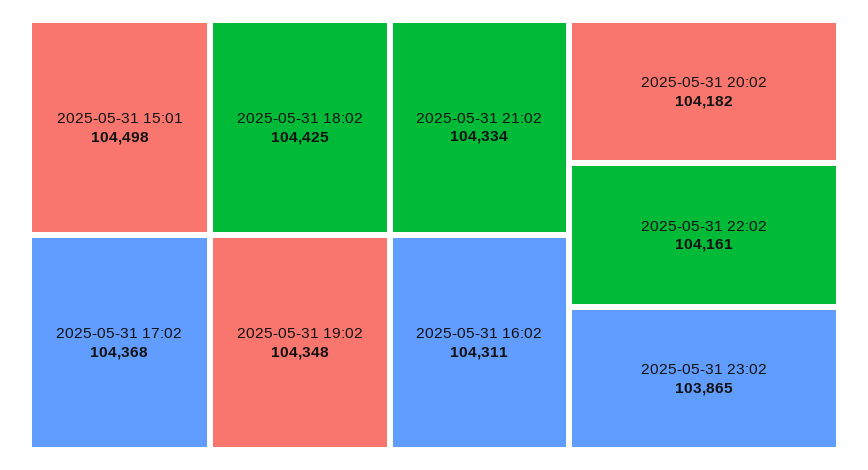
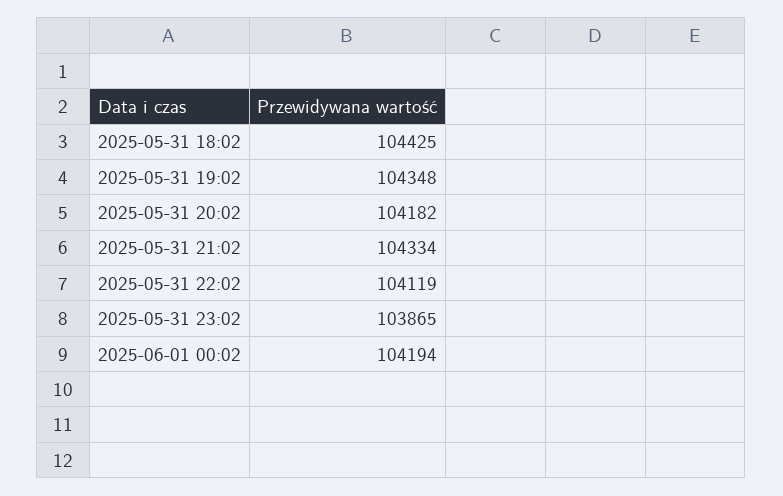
2025-05-31 15:01: 104498 -> none
2025-05-31 17:02: 104368 -> none
2025-05-31 16:02: 104311 -> none
2025-05-31 22:02: 104161 -> 104119
2025-06-01 00:02: none -> 104194

